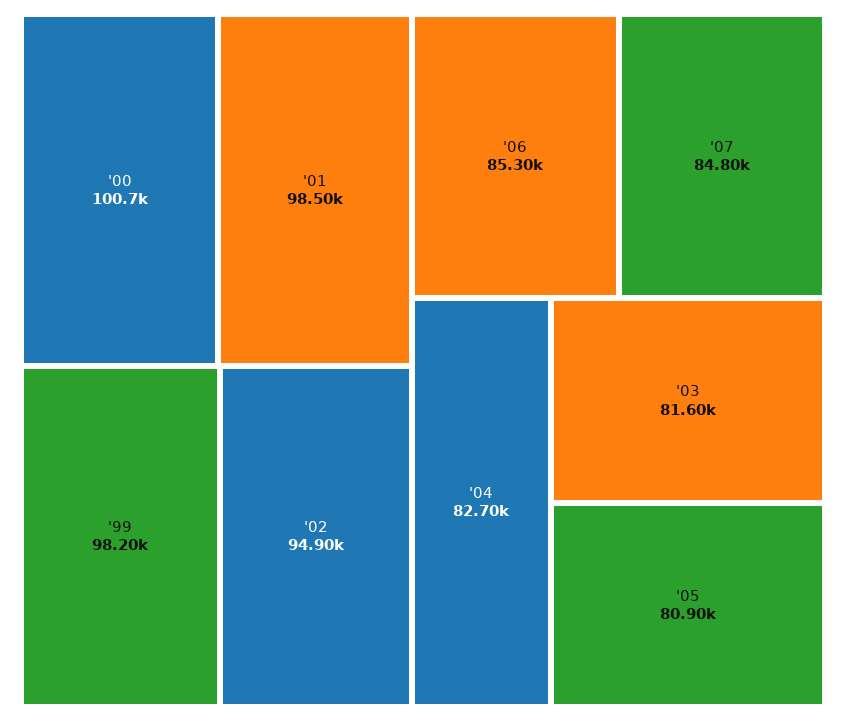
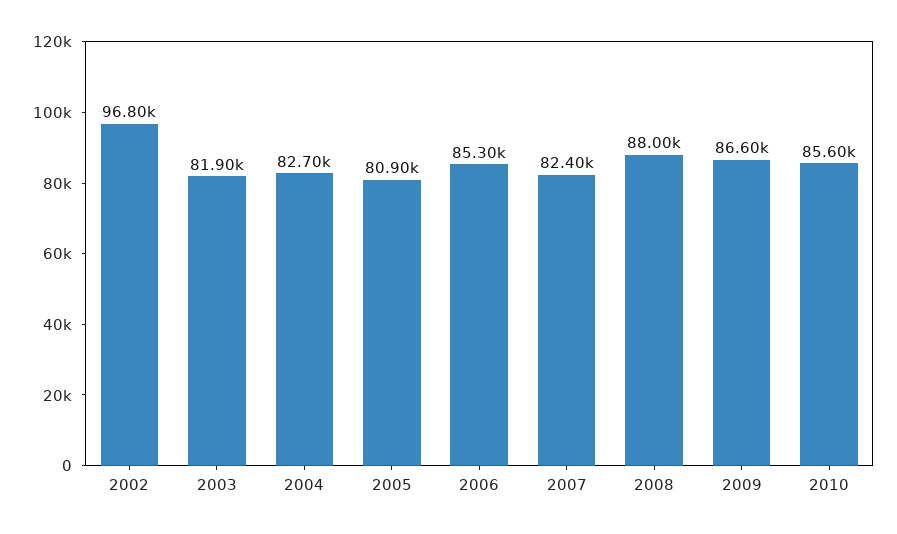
'00: 100700 -> none
'01: 98500 -> none
'99: 98200 -> none
'02: 94900 -> 96800
'07: 84800 -> 82400
'03: 81600 -> 81900
2008: none -> 88000
2009: none -> 86600
2010: none -> 85600

